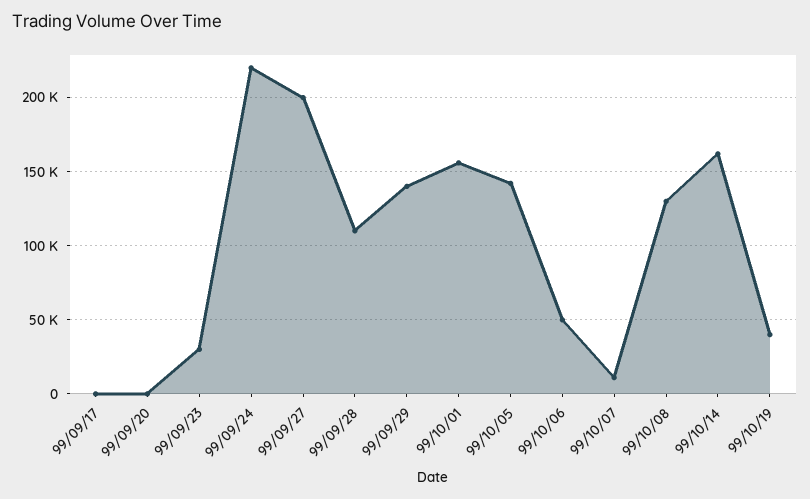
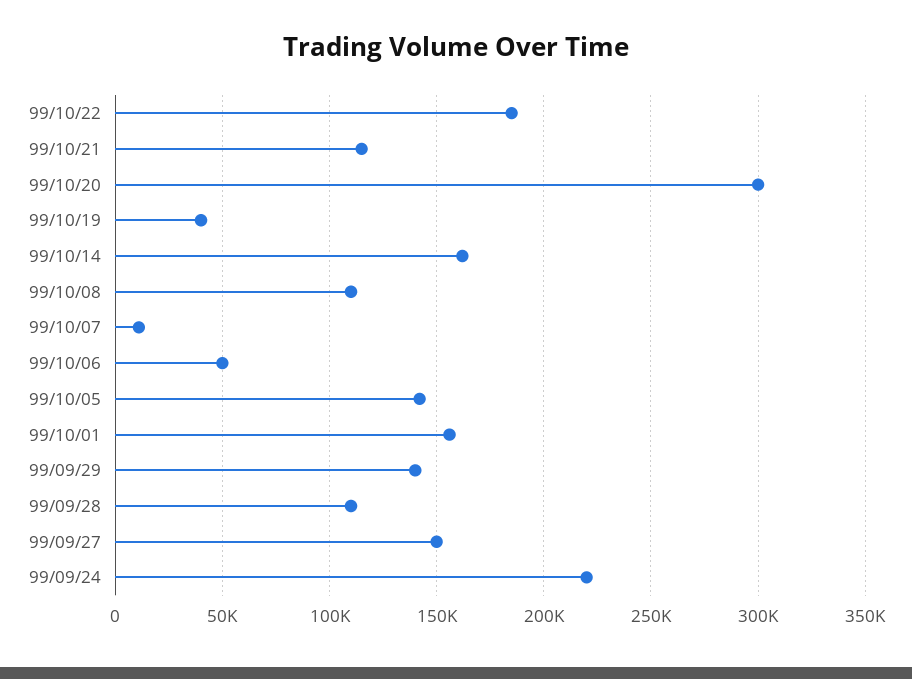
99/09/17: 0 -> none
99/09/20: 0 -> none
99/09/23: 30000 -> none
99/09/27: 200000 -> 150000
99/10/08: 130000 -> 110000
99/10/22: none -> 185000
99/10/21: none -> 115000
99/10/20: none -> 300000

